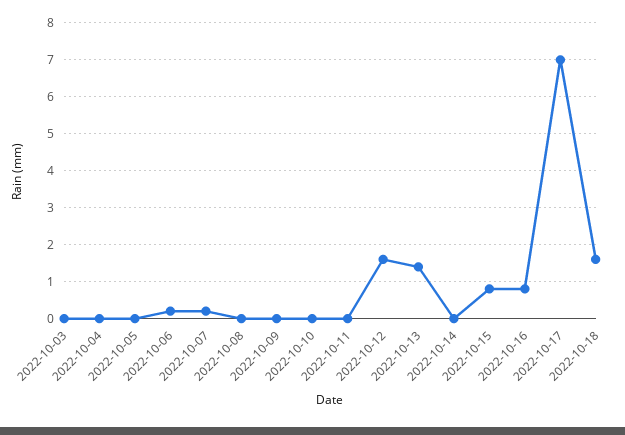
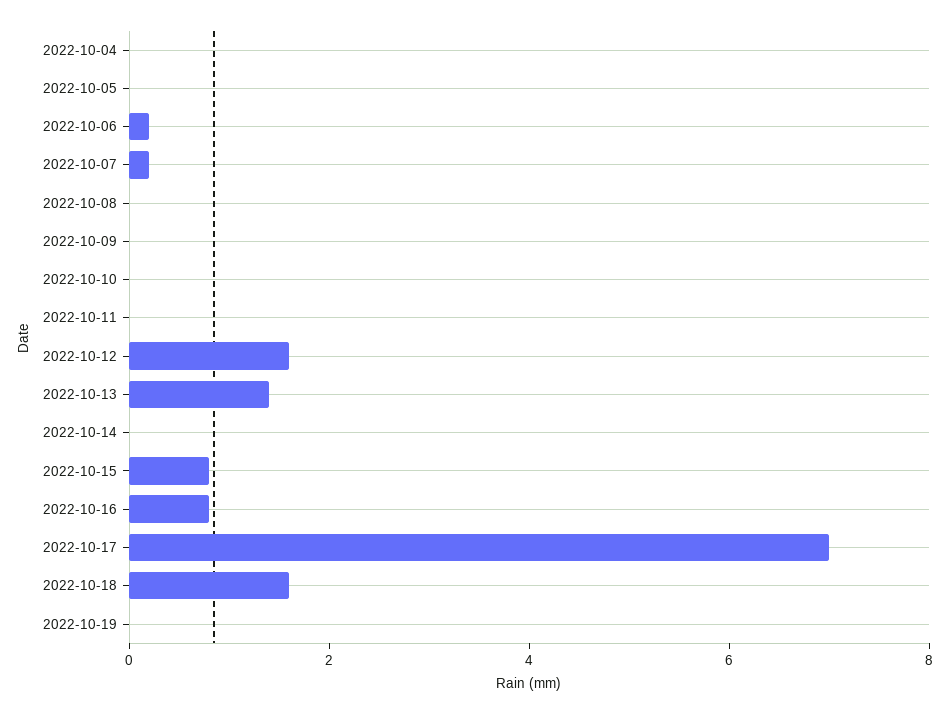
2022-10-03: 0 -> none
2022-10-19: none -> 0

